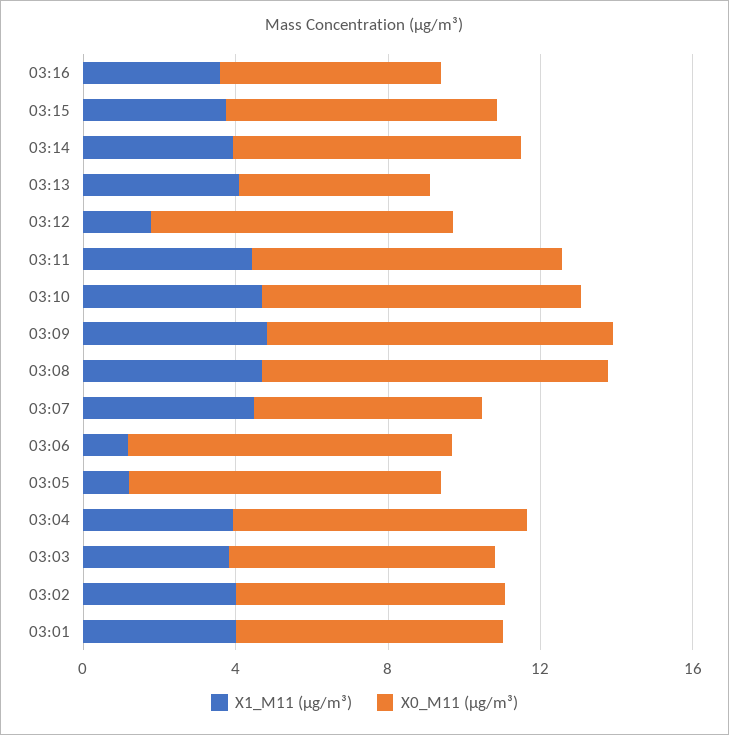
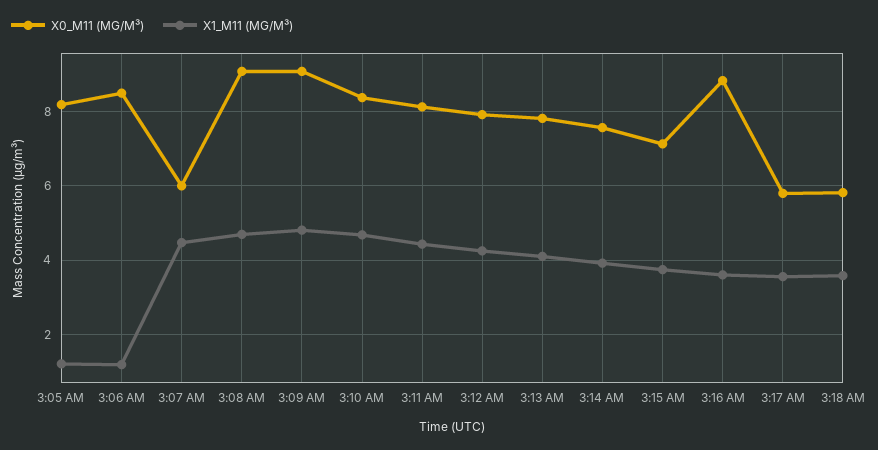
X0_M11 (μg/m³), 03:16: 6 -> 8.8
X0_M11 (μg/m³), 03:13: 5 -> 7.8
X1_M11 (μg/m³), 03:12: 2 -> 4.2
X1_M11 (μg/m³), 03:04: 4 -> none
X0_M11 (μg/m³), 03:04: 8 -> none
X1_M11 (μg/m³), 03:03: 4 -> none
X0_M11 (μg/m³), 03:03: 7 -> none
X1_M11 (μg/m³), 03:02: 4 -> none
X0_M11 (μg/m³), 03:02: 7 -> none
X1_M11 (μg/m³), 03:01: 4 -> none
X0_M11 (μg/m³), 03:01: 7 -> none
X0_M11 (μg/m³), 3:17 AM: none -> 5.8
X1_M11 (μg/m³), 3:17 AM: none -> 3.6
X0_M11 (μg/m³), 3:18 AM: none -> 5.8
X1_M11 (μg/m³), 3:18 AM: none -> 3.6

